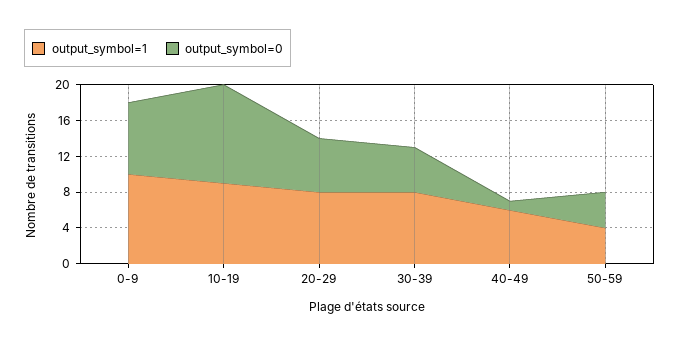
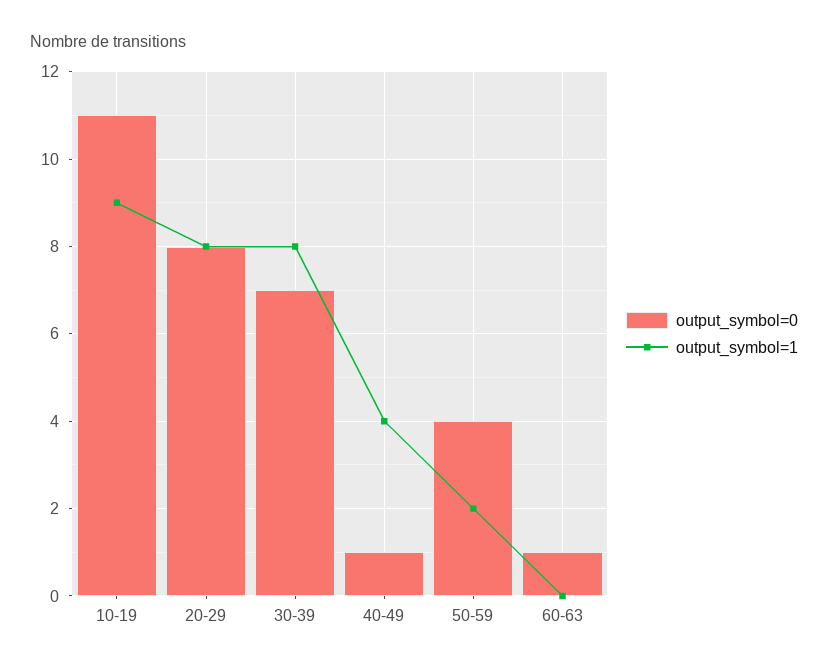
output_symbol=1, 0-9: 10 -> none
output_symbol=0, 0-9: 8 -> none
output_symbol=0, 20-29: 6 -> 8
output_symbol=0, 30-39: 5 -> 7
output_symbol=1, 40-49: 6 -> 4
output_symbol=1, 50-59: 4 -> 2
output_symbol=0, 60-63: none -> 1
output_symbol=1, 60-63: none -> 0

